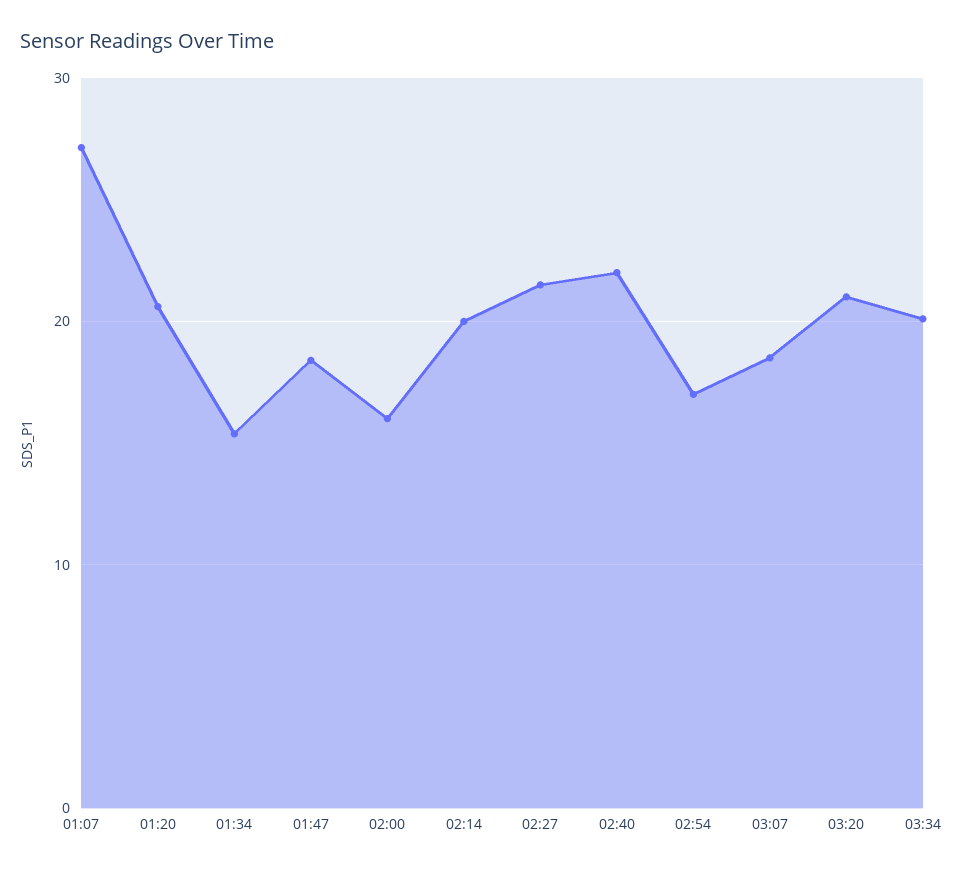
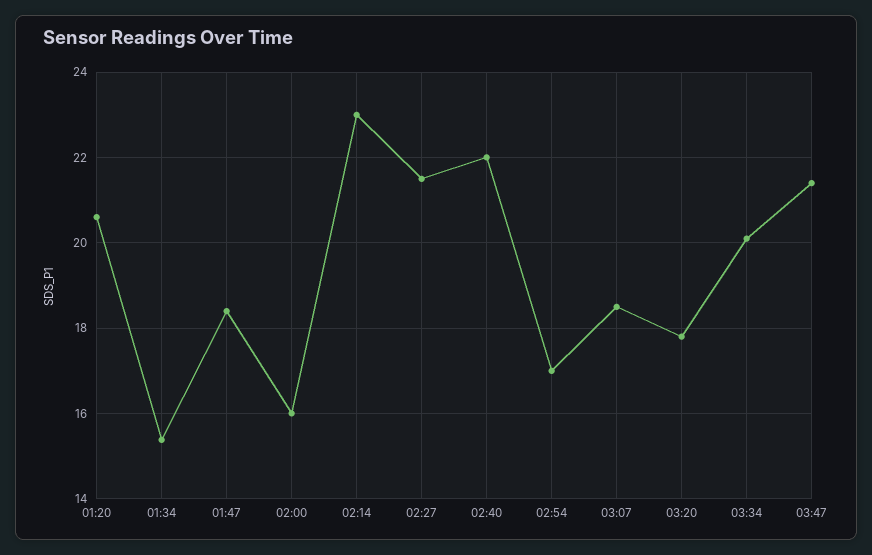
01:07: 27 -> none
02:14: 20 -> 23
03:20: 21 -> 17.8
03:47: none -> 21.4

